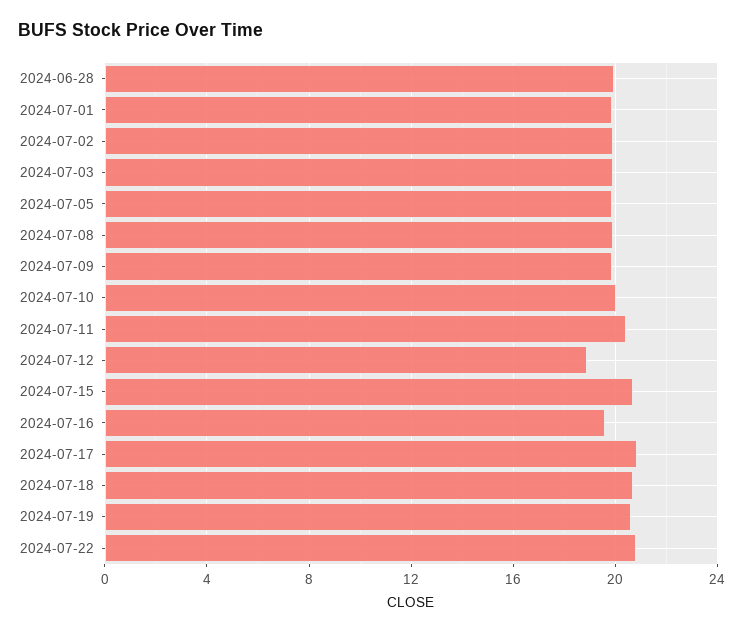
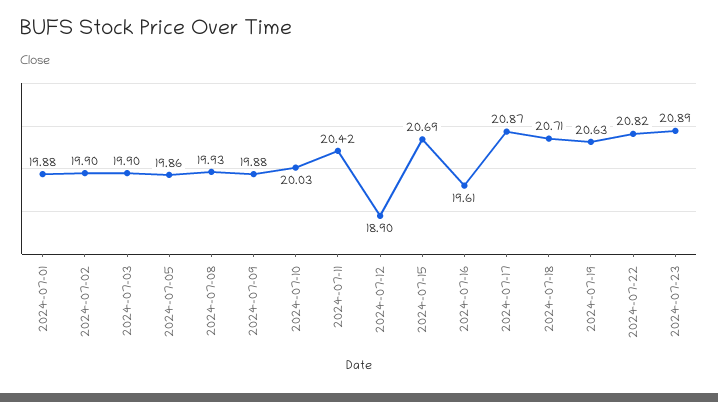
2024-06-28: 20 -> none
2024-07-23: none -> 20.89

